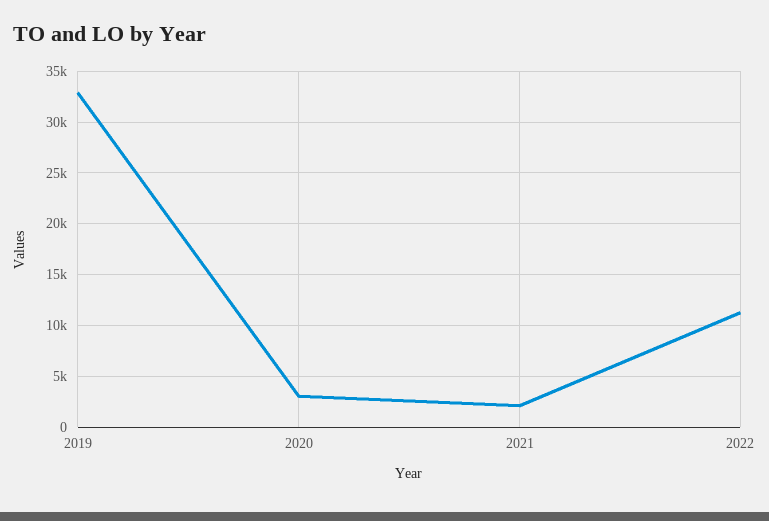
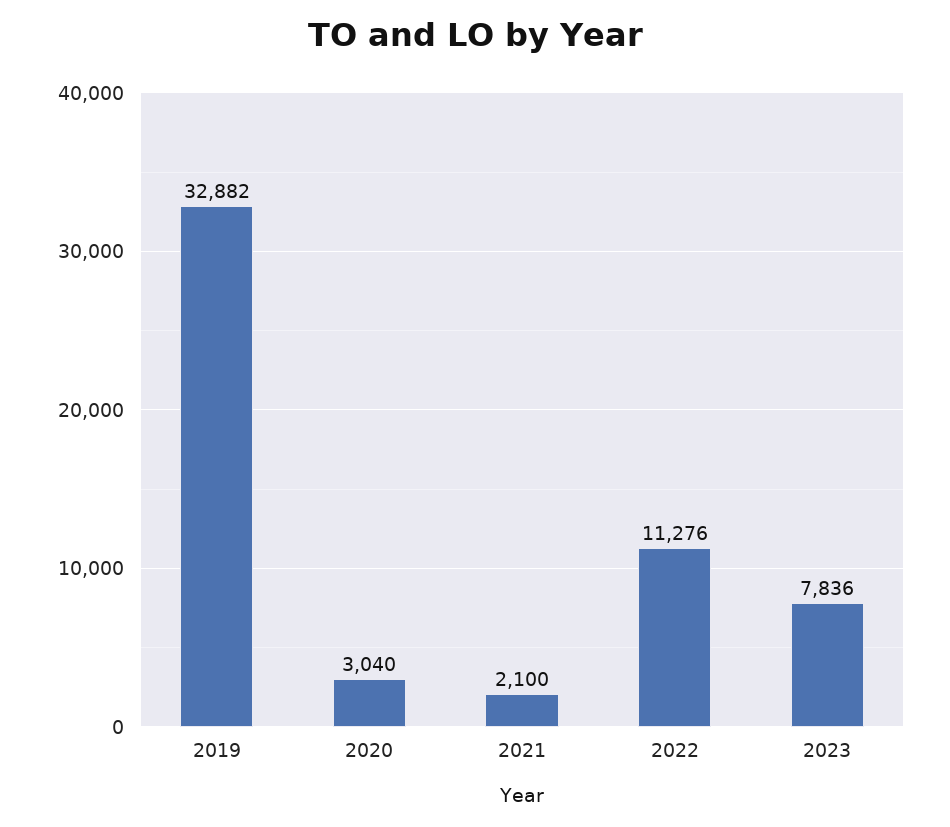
2023: none -> 7836

